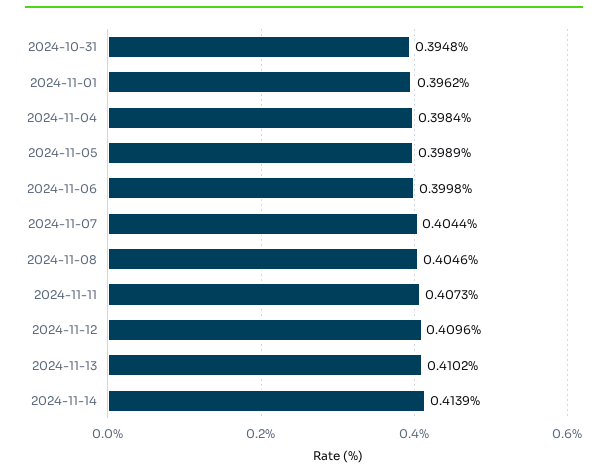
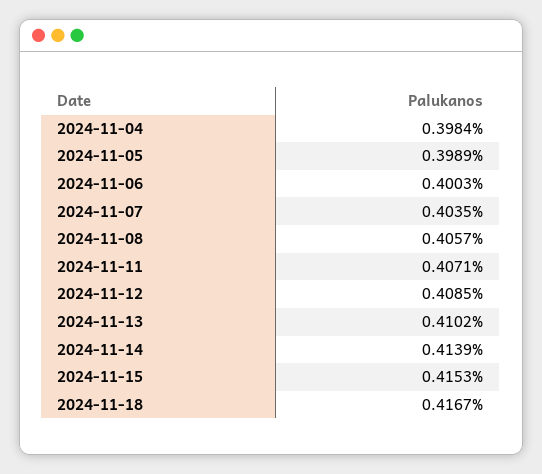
2024-10-31: 0.3948 -> none
2024-11-01: 0.3962 -> none
2024-11-06: 0.3998 -> 0.4003
2024-11-07: 0.4044 -> 0.4035
2024-11-08: 0.4046 -> 0.4057
2024-11-11: 0.4073 -> 0.4071
2024-11-12: 0.4096 -> 0.4085
2024-11-15: none -> 0.4153
2024-11-18: none -> 0.4167

